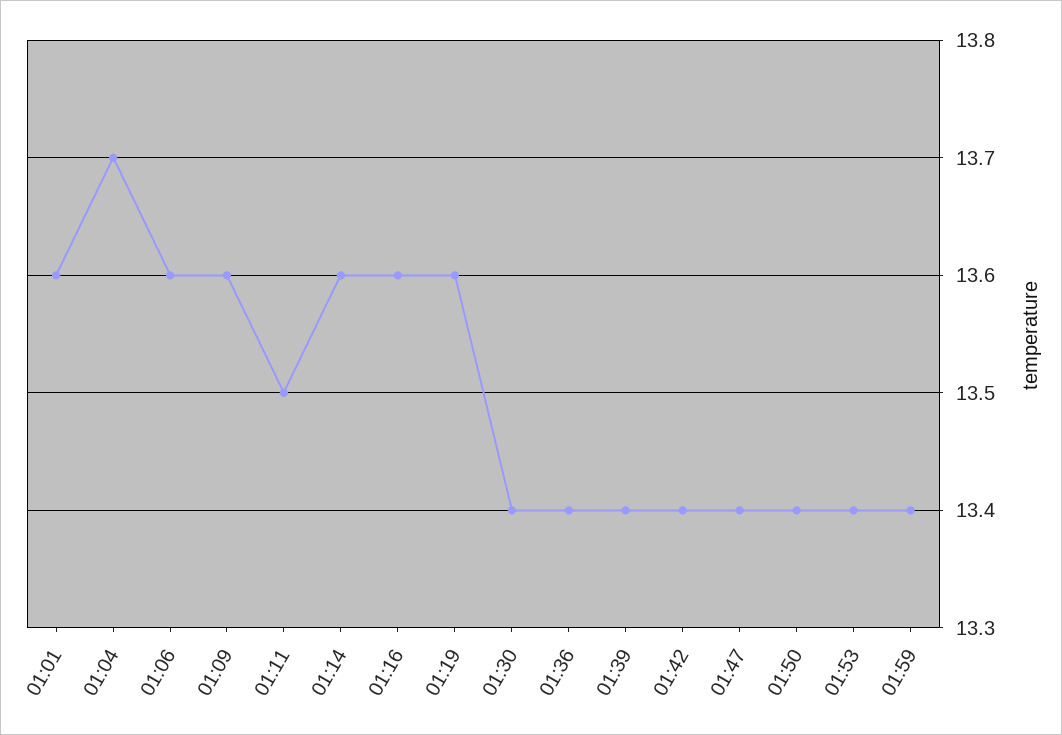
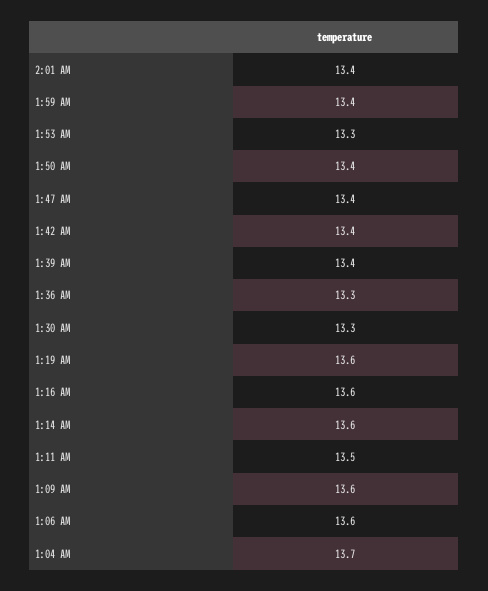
01:01: 13.6 -> none
01:30: 13.4 -> 13.3
01:36: 13.4 -> 13.3
01:53: 13.4 -> 13.3
2:01 AM: none -> 13.4

